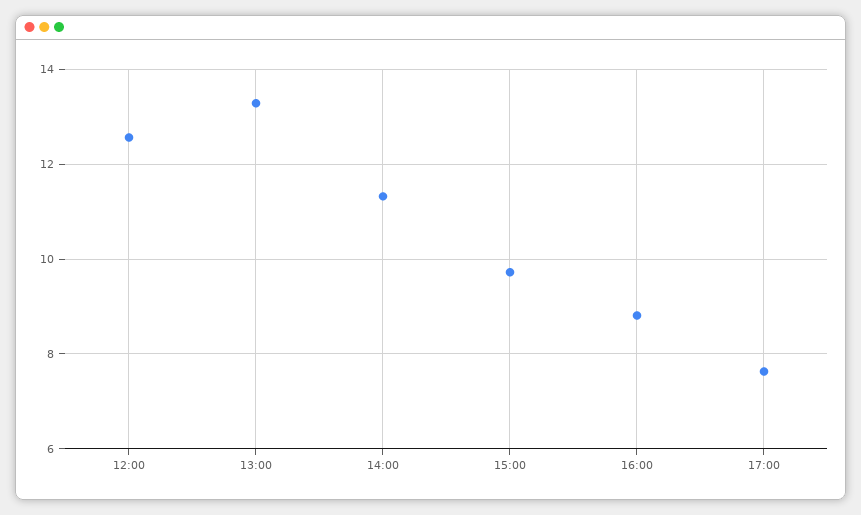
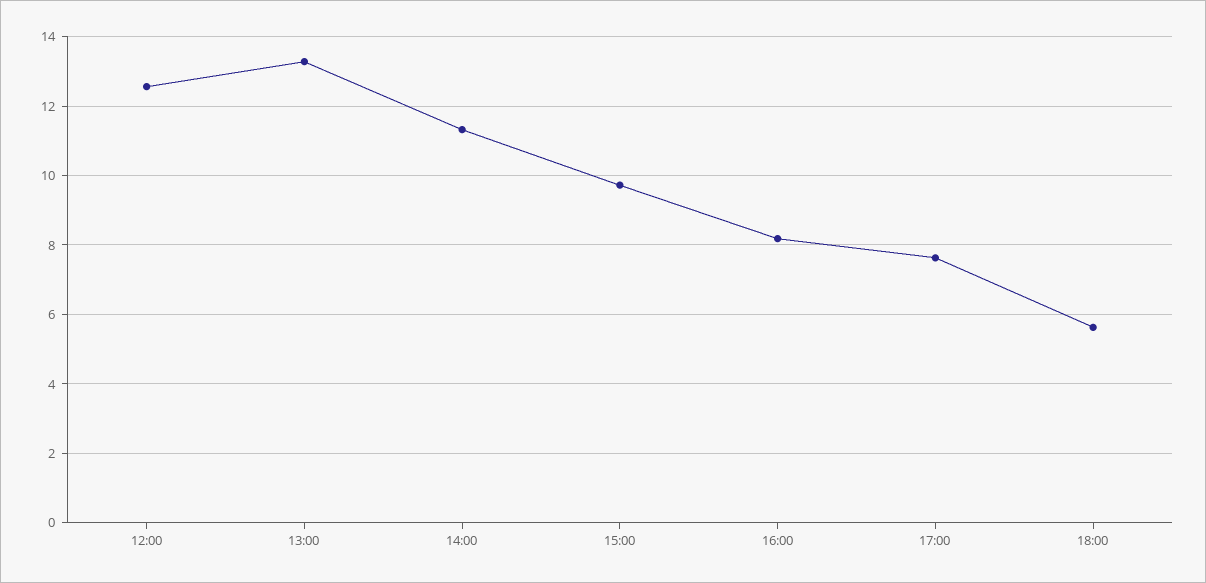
16:00: 8.8 -> 8.2
18:00: none -> 5.6

